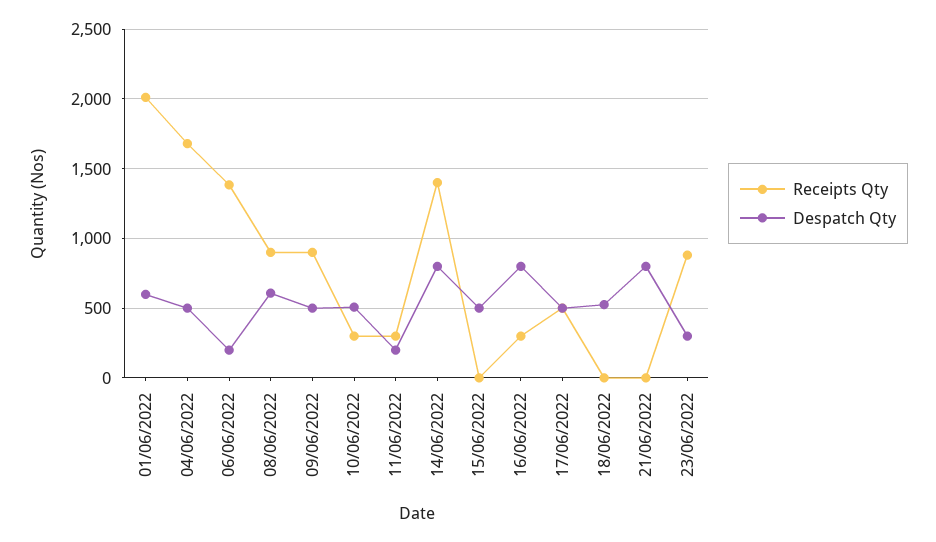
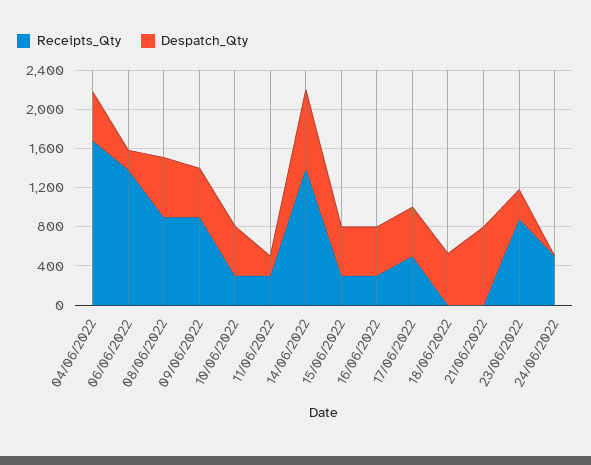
Receipts Qty, 01/06/2022: 2000 -> none
Despatch Qty, 01/06/2022: 600 -> none
Receipts Qty, 15/06/2022: 0 -> 300
Despatch Qty, 16/06/2022: 800 -> 500
Receipts Qty, 24/06/2022: none -> 500
Despatch Qty, 24/06/2022: none -> 0

